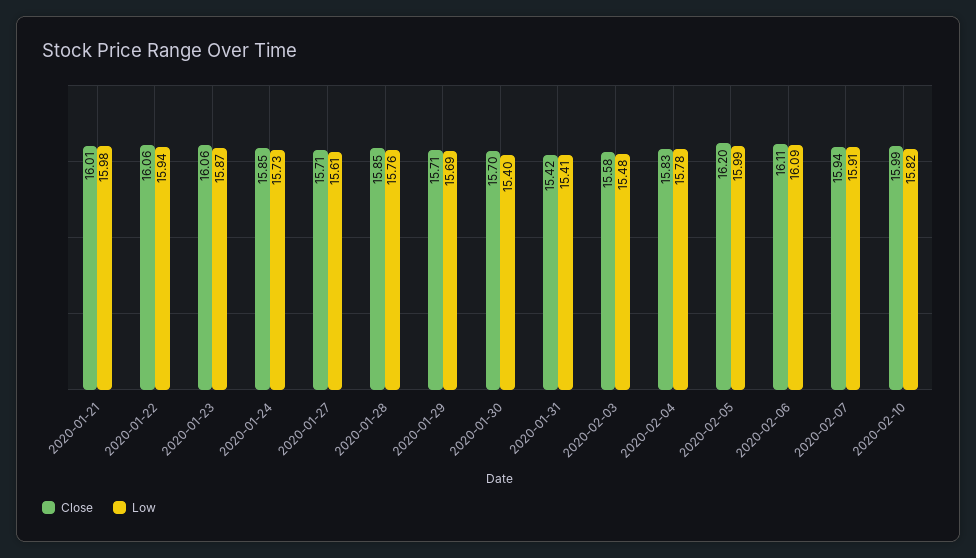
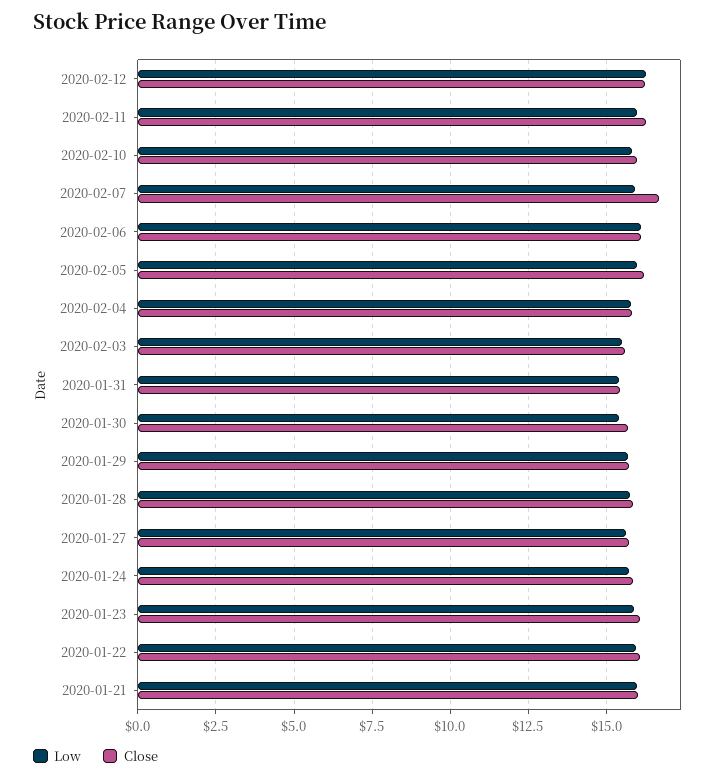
Close, 2020-02-07: 15.94 -> 16.75
Low, 2020-02-12: none -> 16.25
Close, 2020-02-12: none -> 16.25
Low, 2020-02-11: none -> 16
Close, 2020-02-11: none -> 16.25

